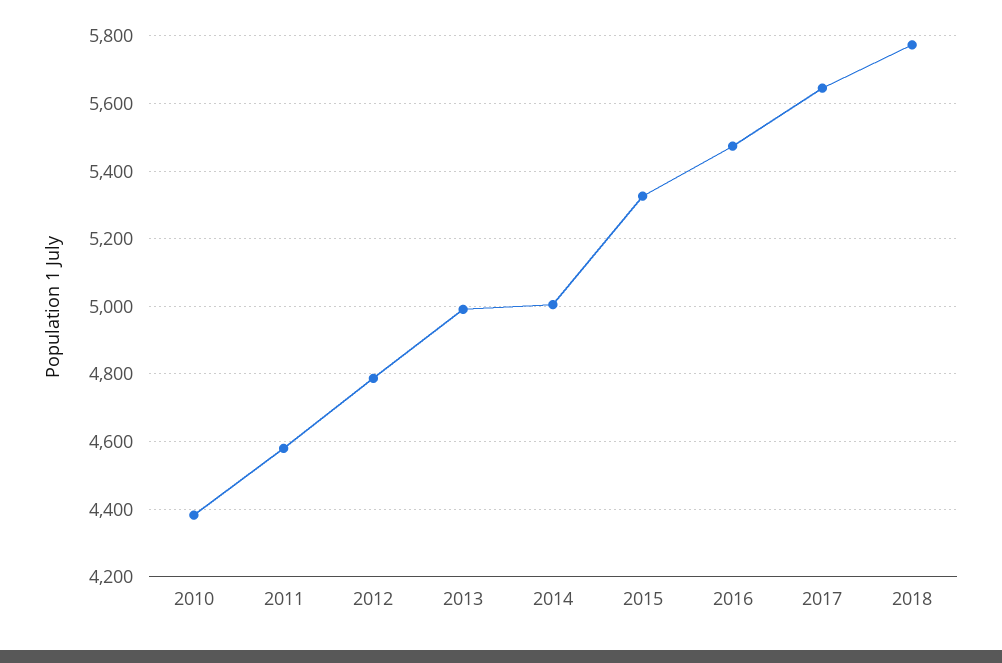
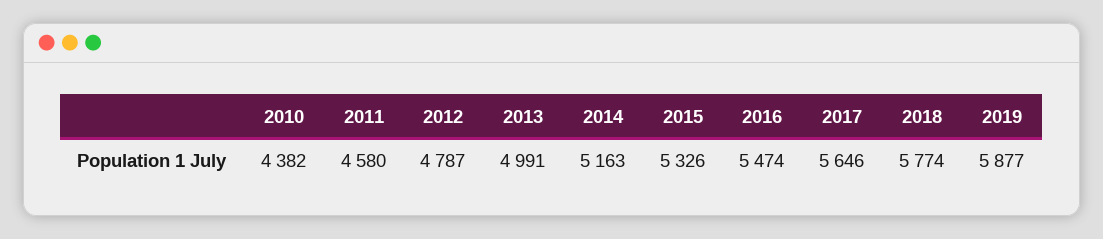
2014: 5000 -> 5163
2019: none -> 5877

